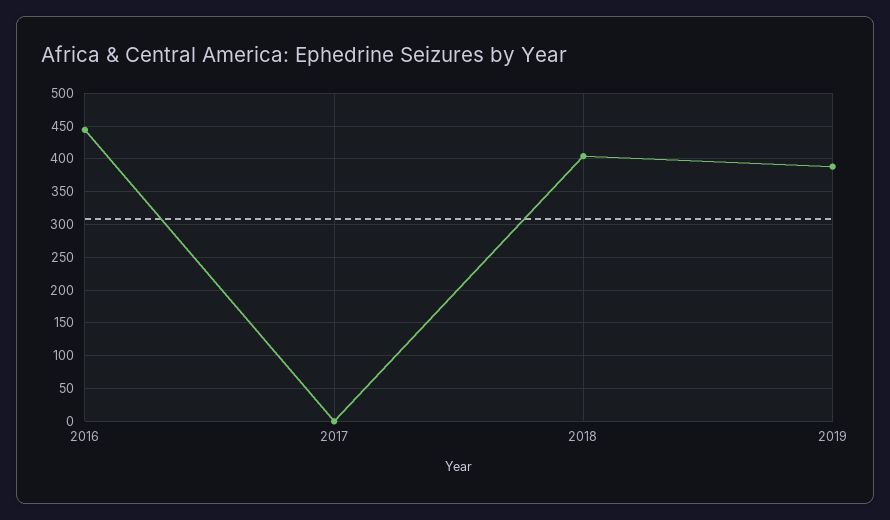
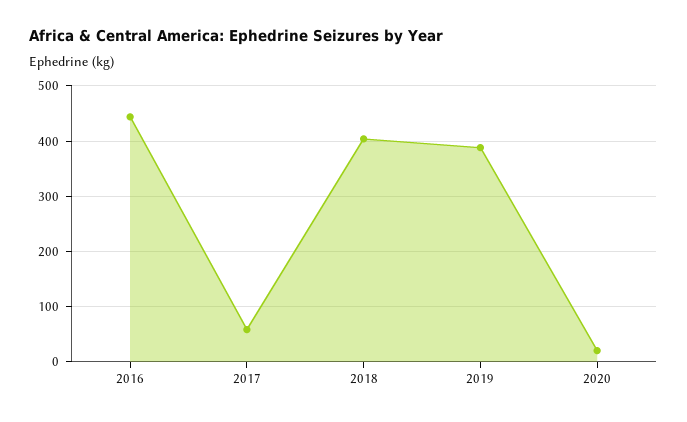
2017: 0 -> 60
2020: none -> 20

